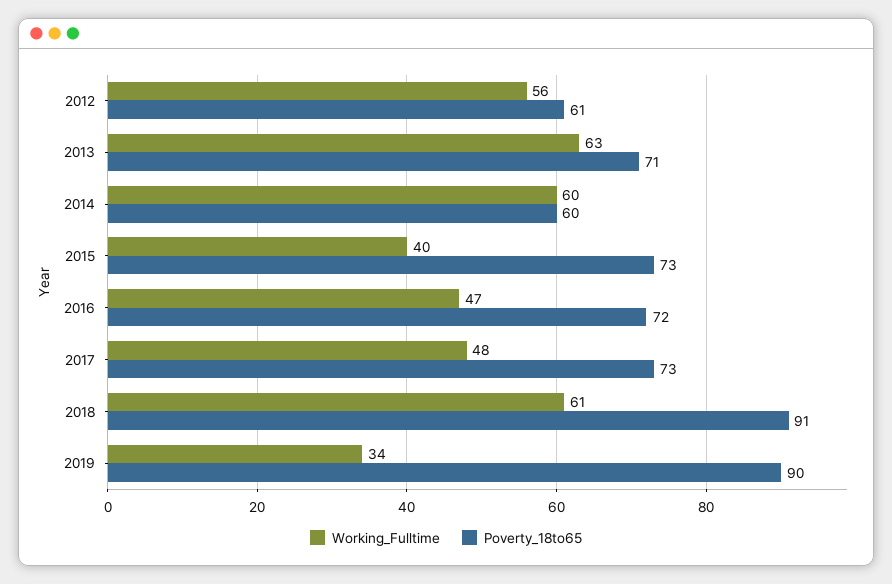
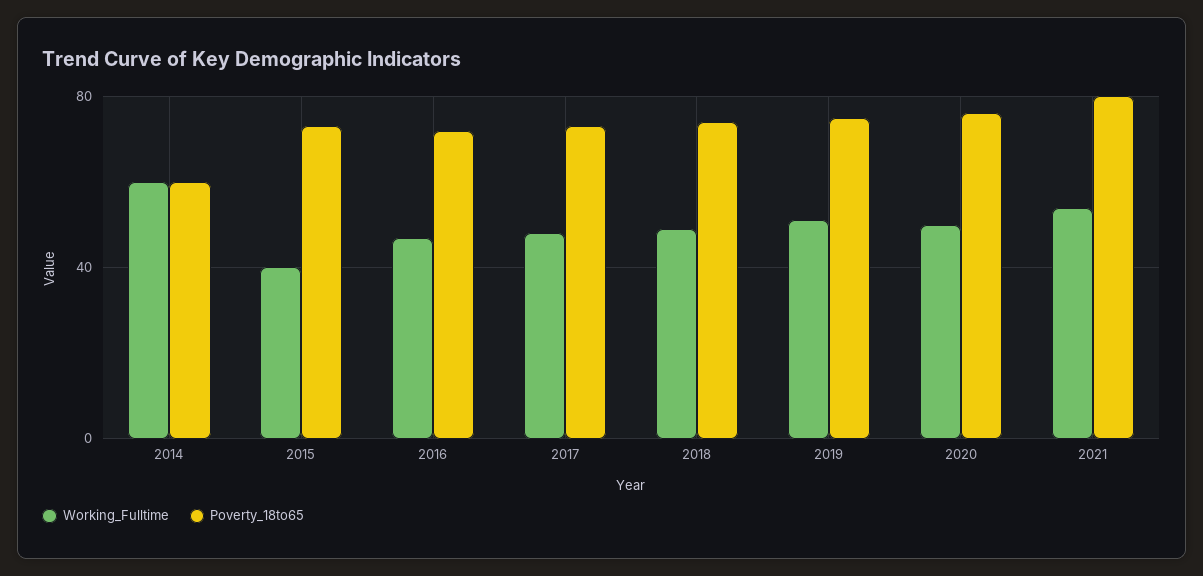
Working_Fulltime, 2012: 56 -> none
Poverty_18to65, 2012: 61 -> none
Working_Fulltime, 2013: 63 -> none
Poverty_18to65, 2013: 71 -> none
Working_Fulltime, 2018: 61 -> 50
Poverty_18to65, 2018: 91 -> 75
Working_Fulltime, 2019: 34 -> 50
Poverty_18to65, 2019: 90 -> 75
Working_Fulltime, 2020: none -> 50
Poverty_18to65, 2020: none -> 75
Working_Fulltime, 2021: none -> 55
Poverty_18to65, 2021: none -> 80

